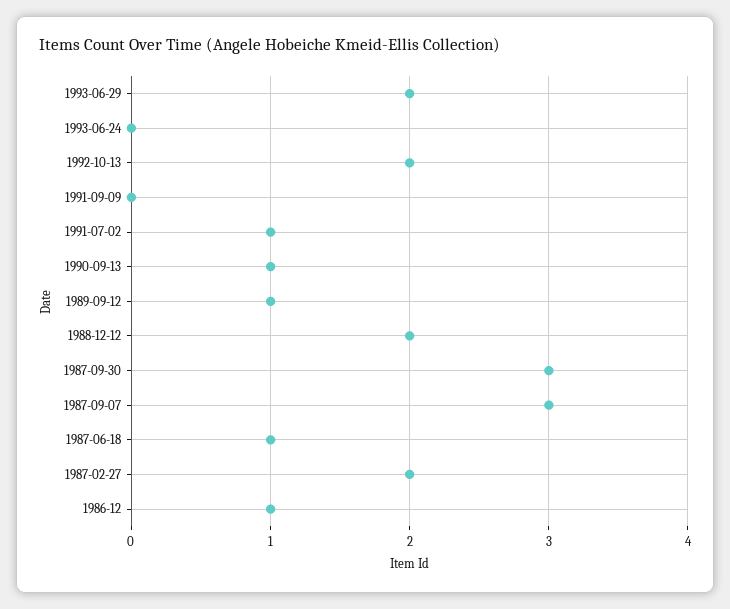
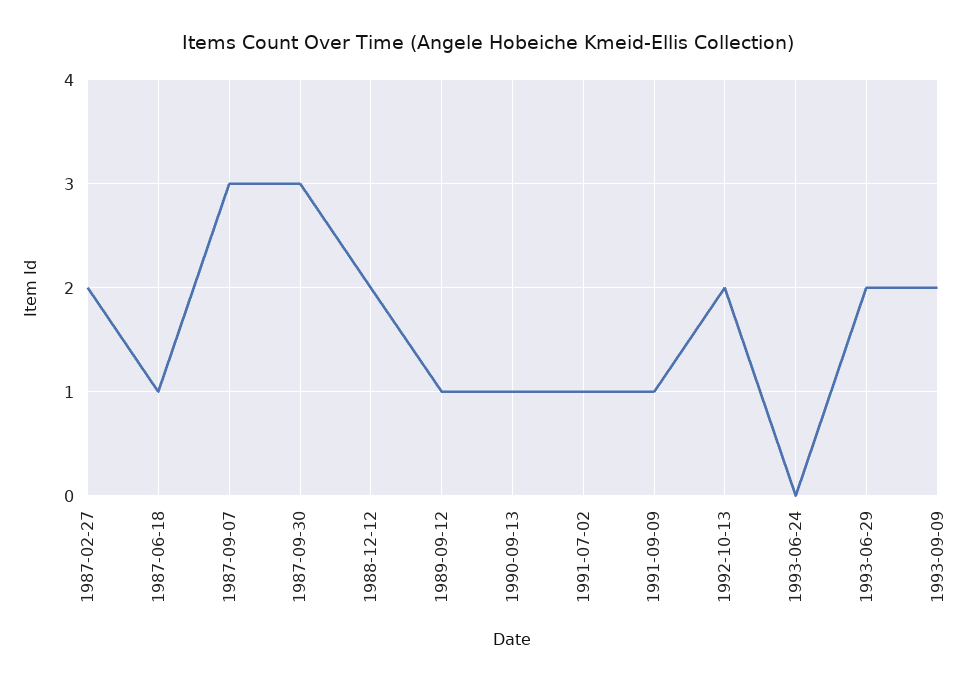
1991-09-09: 0 -> 1
1986-12: 1 -> none
1993-09-09: none -> 2

